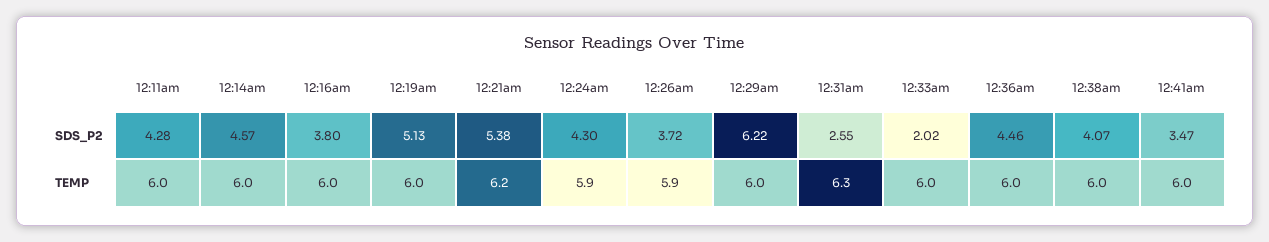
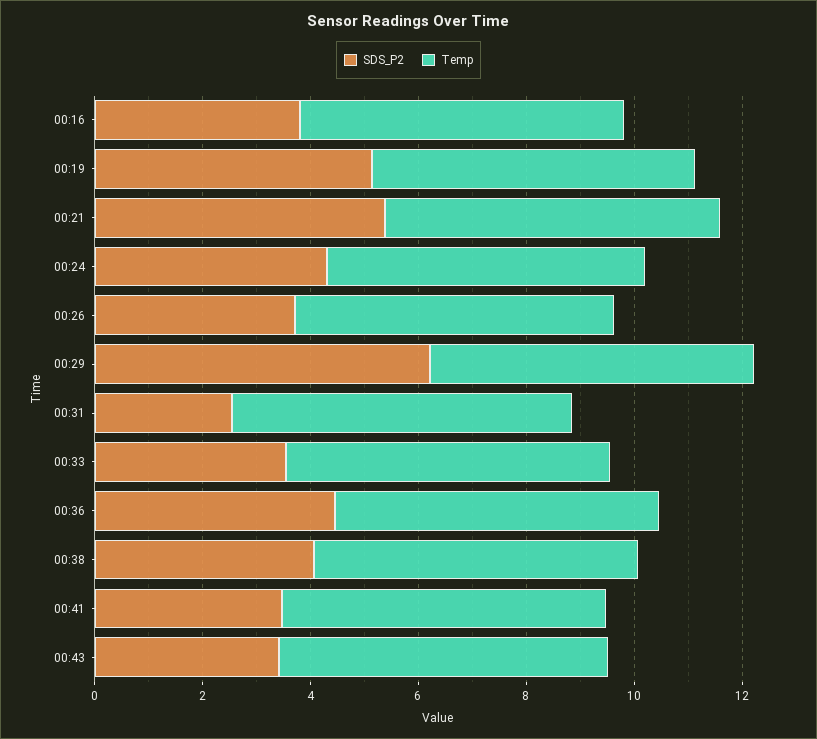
SDS_P2, 12:11am: 4.28 -> none
SDS_P2, 12:14am: 4.57 -> none
SDS_P2, 12:33am: 2.02 -> 3.5
TEMP, 12:11am: 6 -> none
TEMP, 12:14am: 6 -> none
SDS_P2, 00:43: none -> 3.5
TEMP, 00:43: none -> 6

